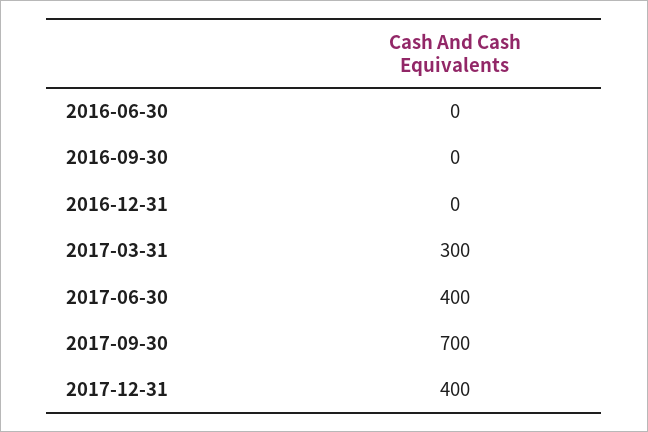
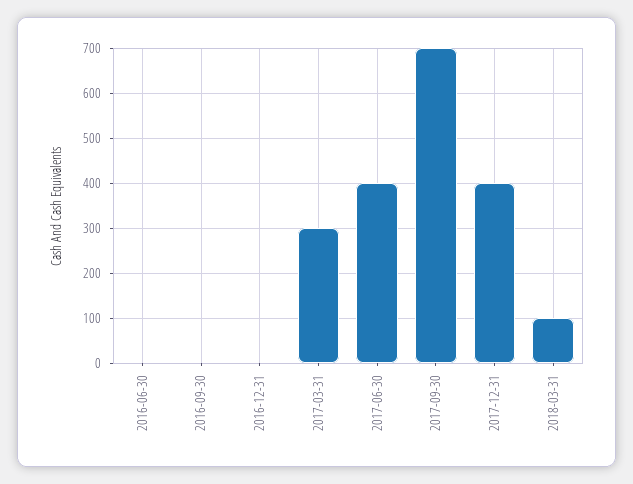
2018-03-31: none -> 100

